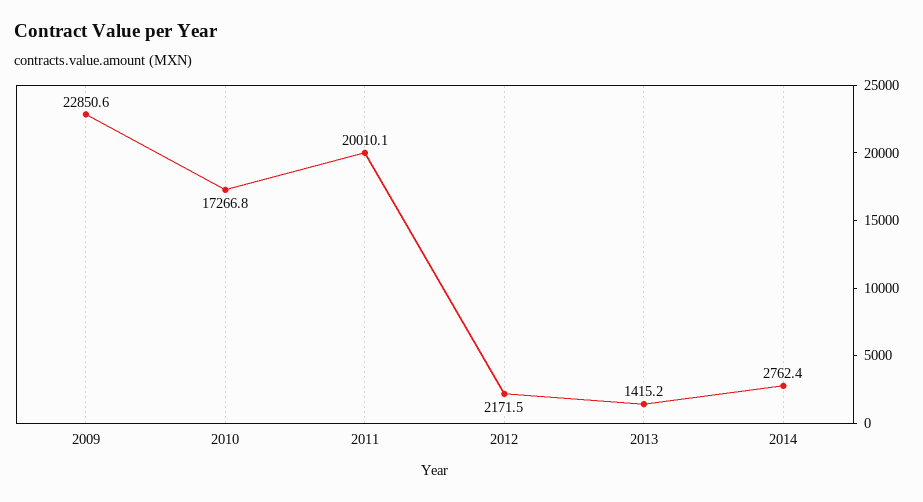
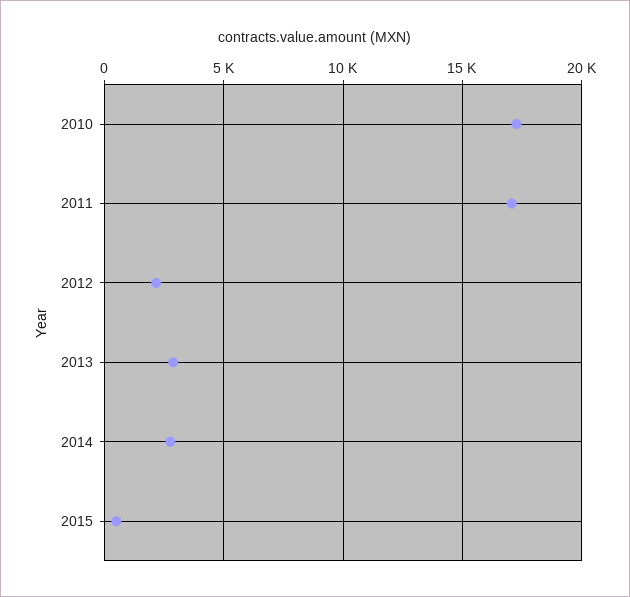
2009: 22850.6 -> none
2011: 20010.1 -> 17000
2013: 1415.2 -> 3000
2015: none -> 500

